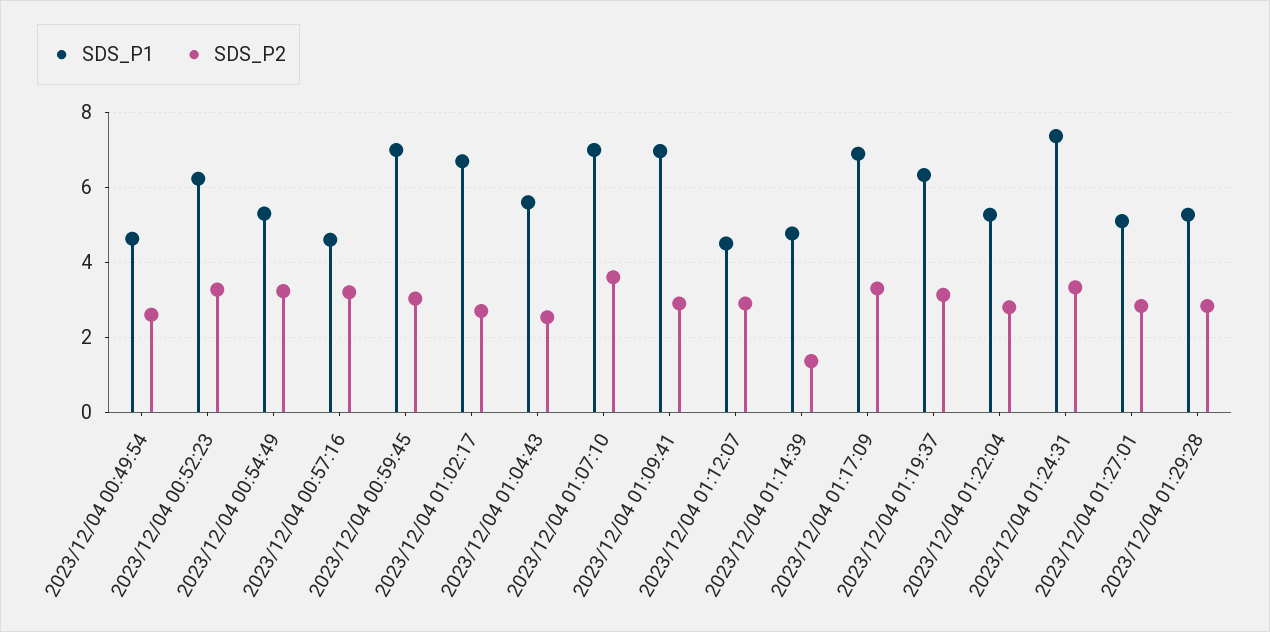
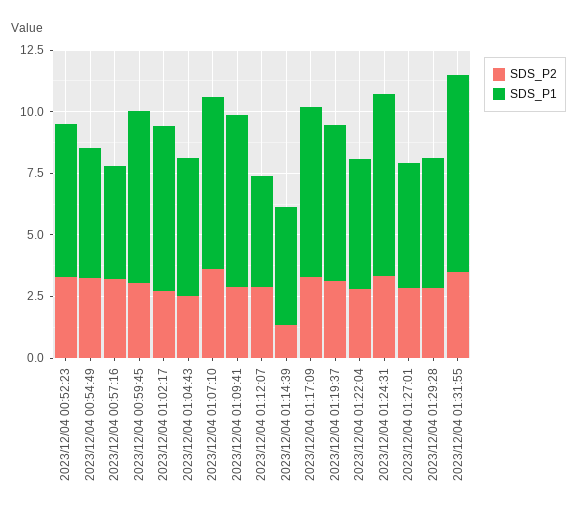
SDS_P1, 2023/12/04 00:49:54: 4.6 -> none
SDS_P2, 2023/12/04 00:49:54: 2.6 -> none
SDS_P2, 2023/12/04 01:31:55: none -> 3.5
SDS_P1, 2023/12/04 01:31:55: none -> 8

